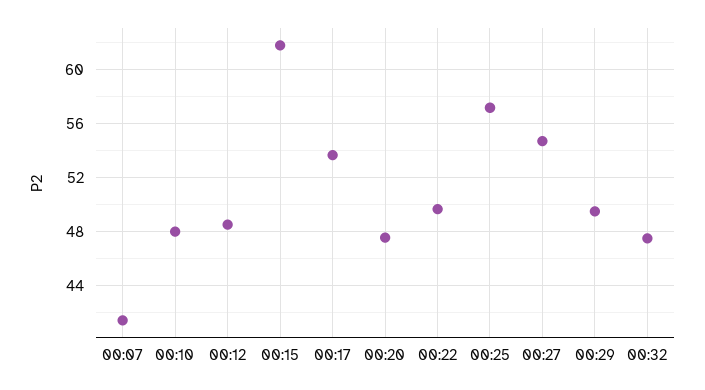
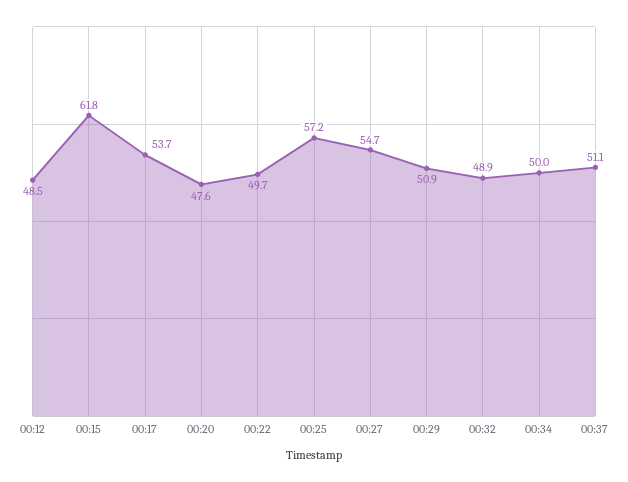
00:07: 41.5 -> none
00:10: 48 -> none
00:29: 49.5 -> 50.9
00:32: 47.5 -> 48.9
00:34: none -> 50
00:37: none -> 51.1

